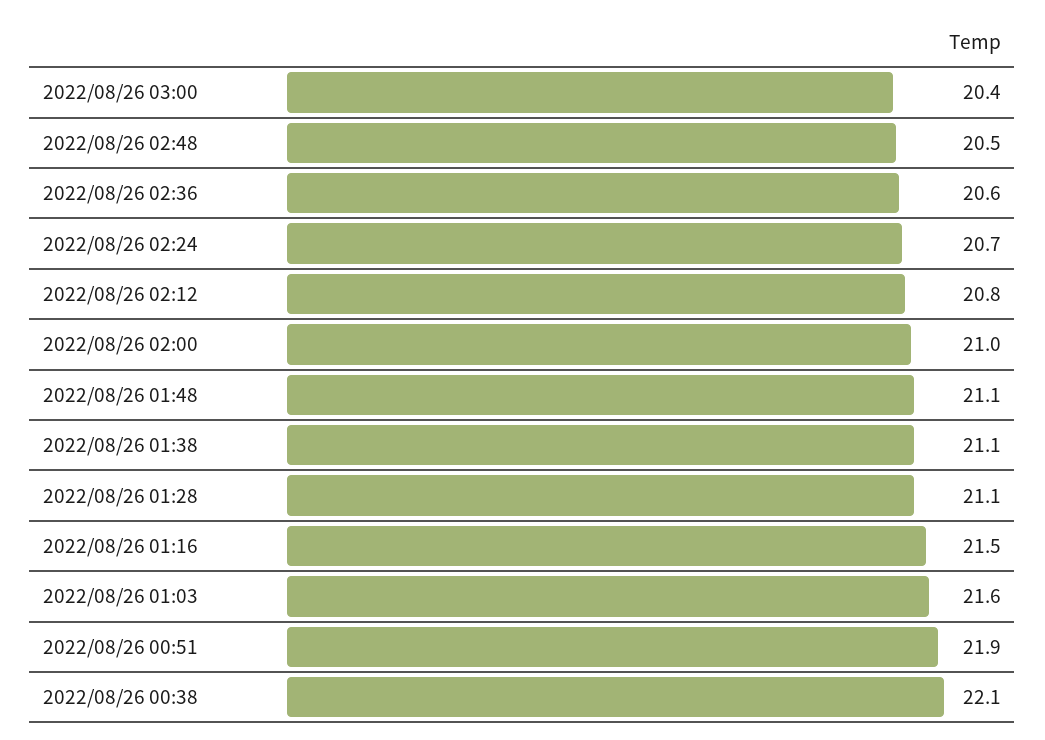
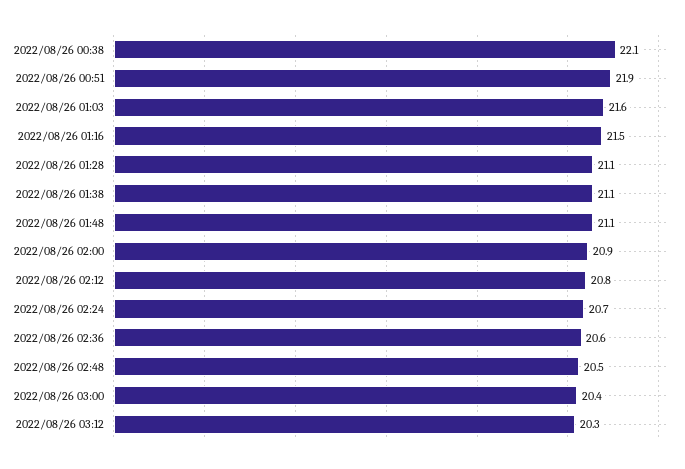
2022/08/26 02:00: 21 -> 20.9
2022/08/26 03:12: none -> 20.3

